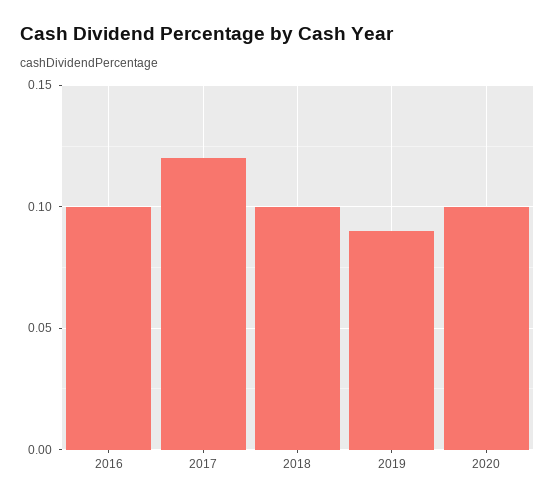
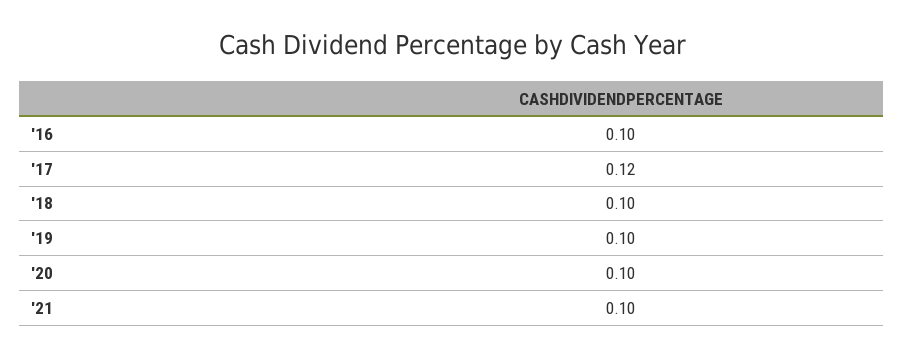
2019: 0.09 -> 0.1
'21: none -> 0.1

